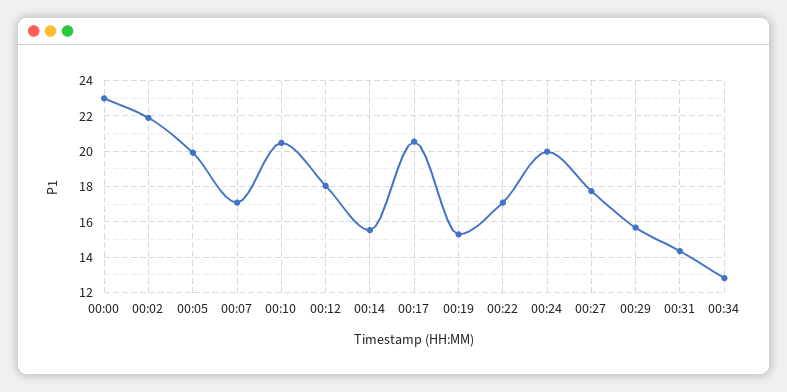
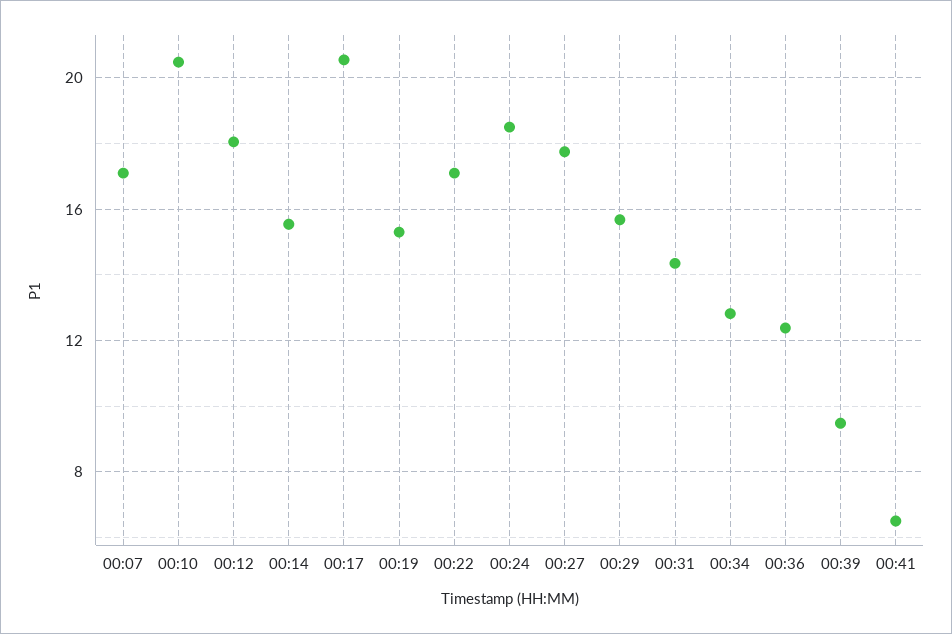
00:00: 23 -> none
00:02: 22 -> none
00:05: 20 -> none
00:24: 20 -> 18.5
00:36: none -> 12.5
00:39: none -> 9.5
00:41: none -> 6.5

